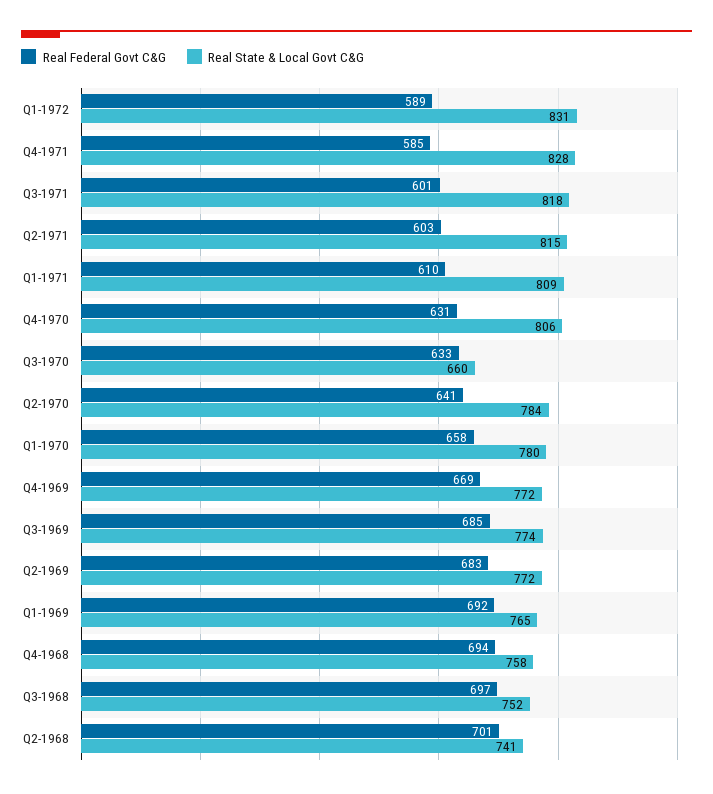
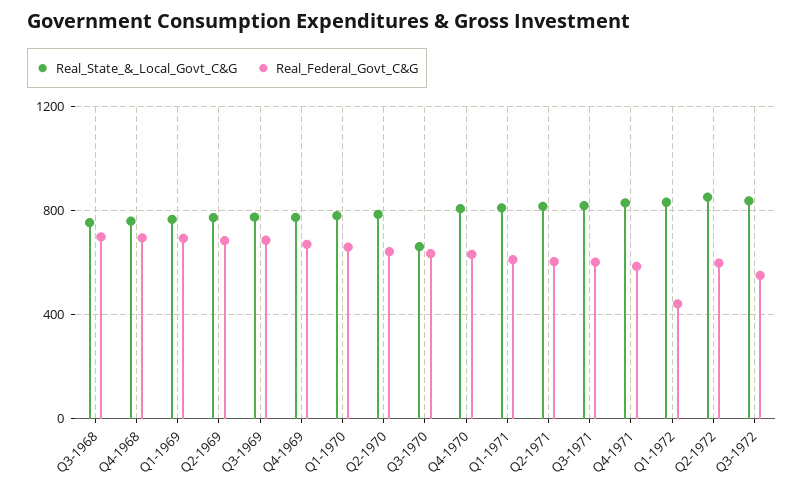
Real Federal Govt C&G, Q1-1972: 589 -> 450
Real Federal Govt C&G, Q2-1968: 701 -> none
Real State & Local Govt C&G, Q2-1968: 741 -> none
Real State & Local Govt C&G, Q2-1972: none -> 850
Real Federal Govt C&G, Q2-1972: none -> 600
Real State & Local Govt C&G, Q3-1972: none -> 850
Real Federal Govt C&G, Q3-1972: none -> 550

